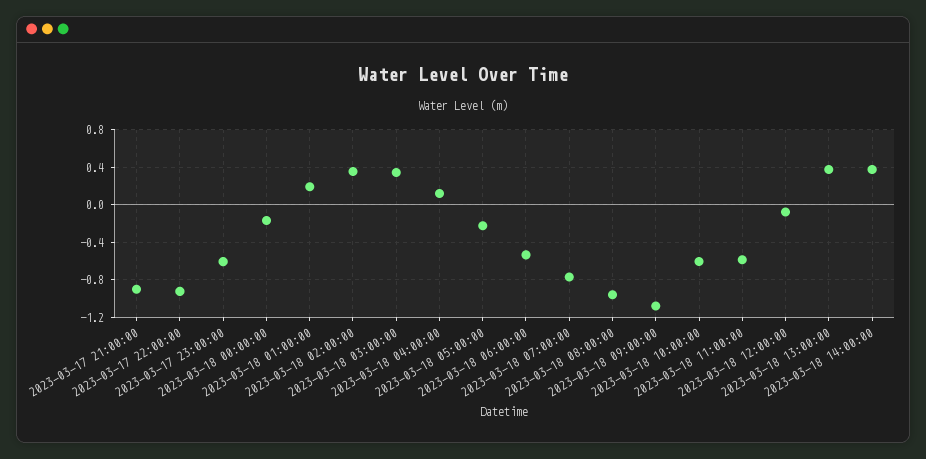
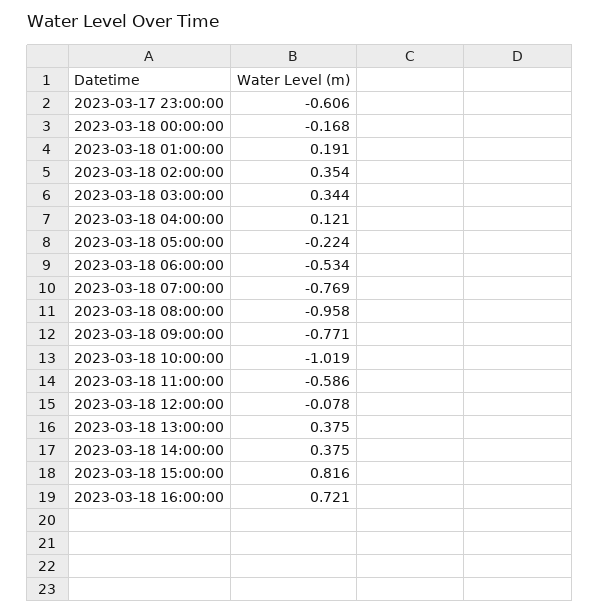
2023-03-17 21:00:00: -0.9 -> none
2023-03-17 22:00:00: -0.9 -> none
2023-03-18 09:00:00: -1.1 -> -0.771
2023-03-18 10:00:00: -0.6 -> -1.019
2023-03-18 15:00:00: none -> 0.816
2023-03-18 16:00:00: none -> 0.721

